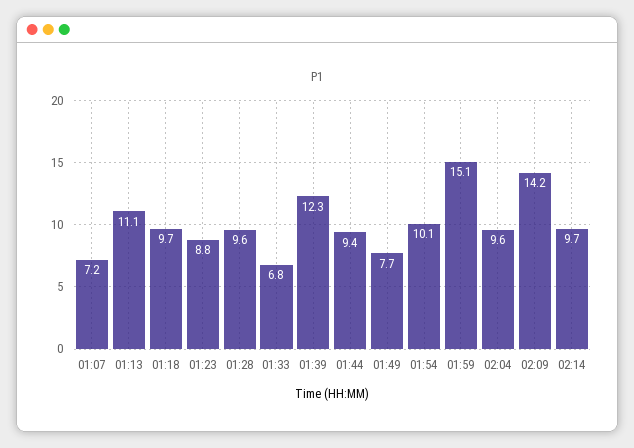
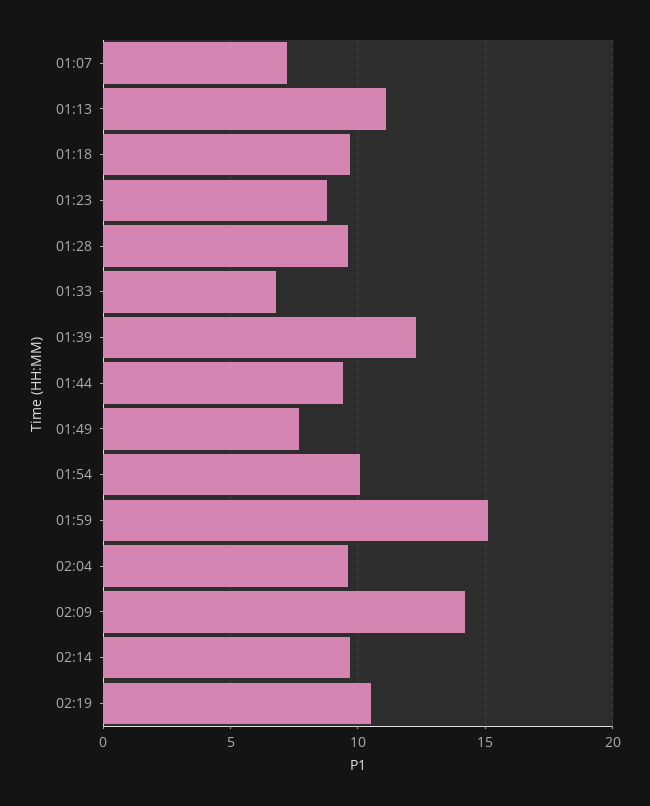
02:19: none -> 10.5

